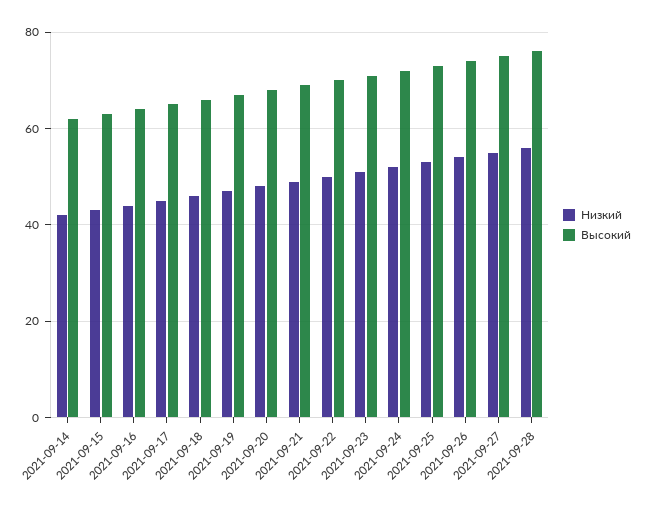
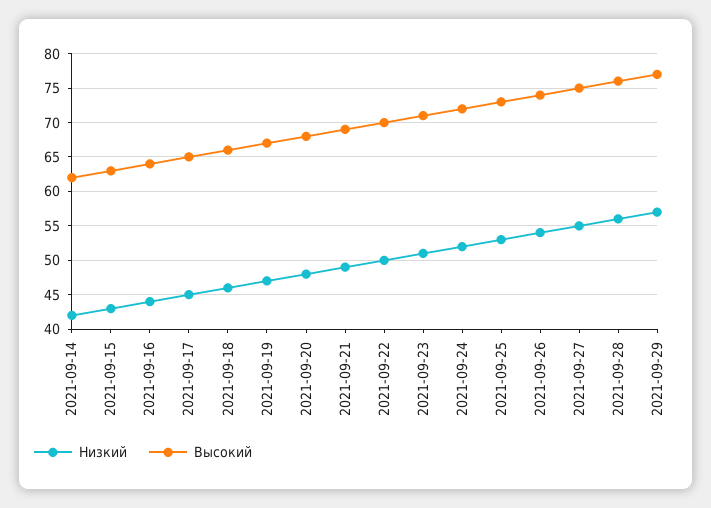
Низкий, 2021-09-29: none -> 57
Высокий, 2021-09-29: none -> 77

